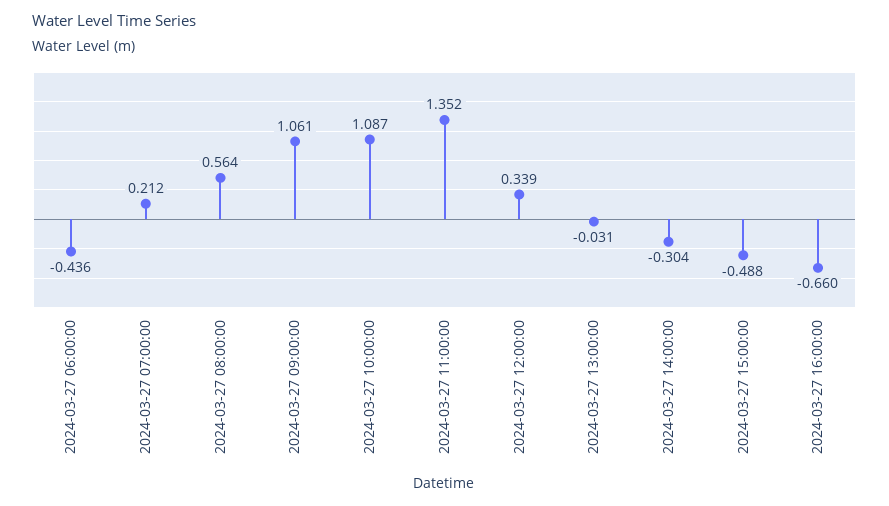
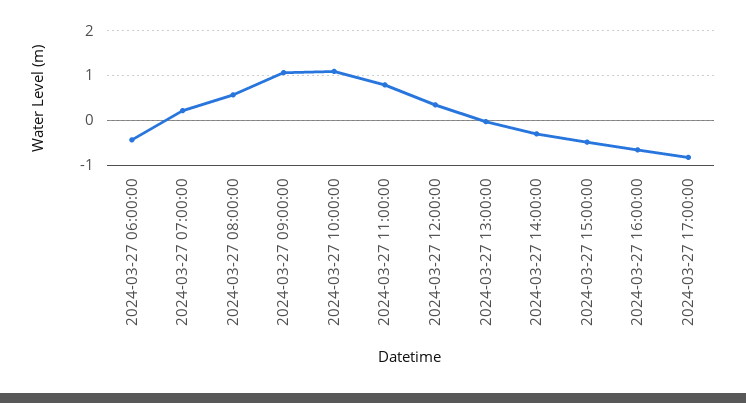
2024-03-27 11:00:00: 1.352 -> 0.8
2024-03-27 17:00:00: none -> -0.8

